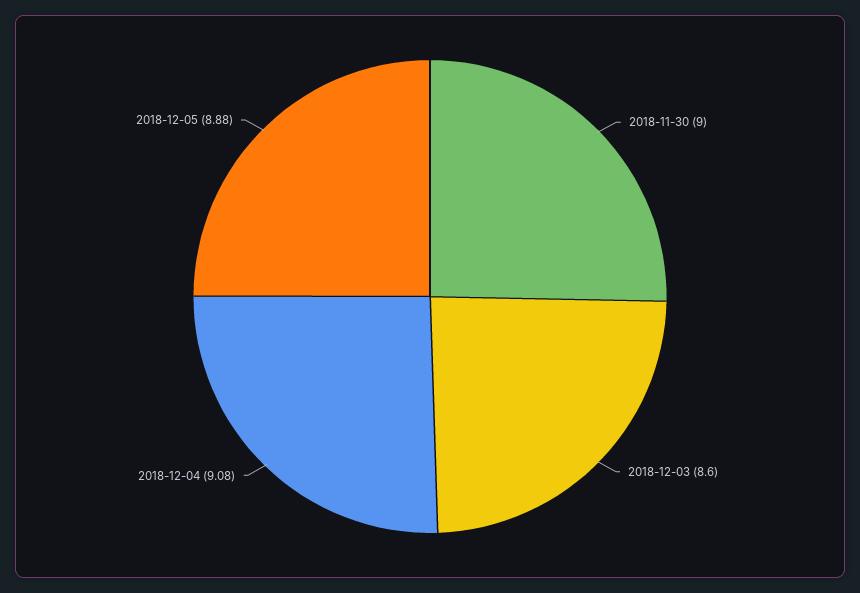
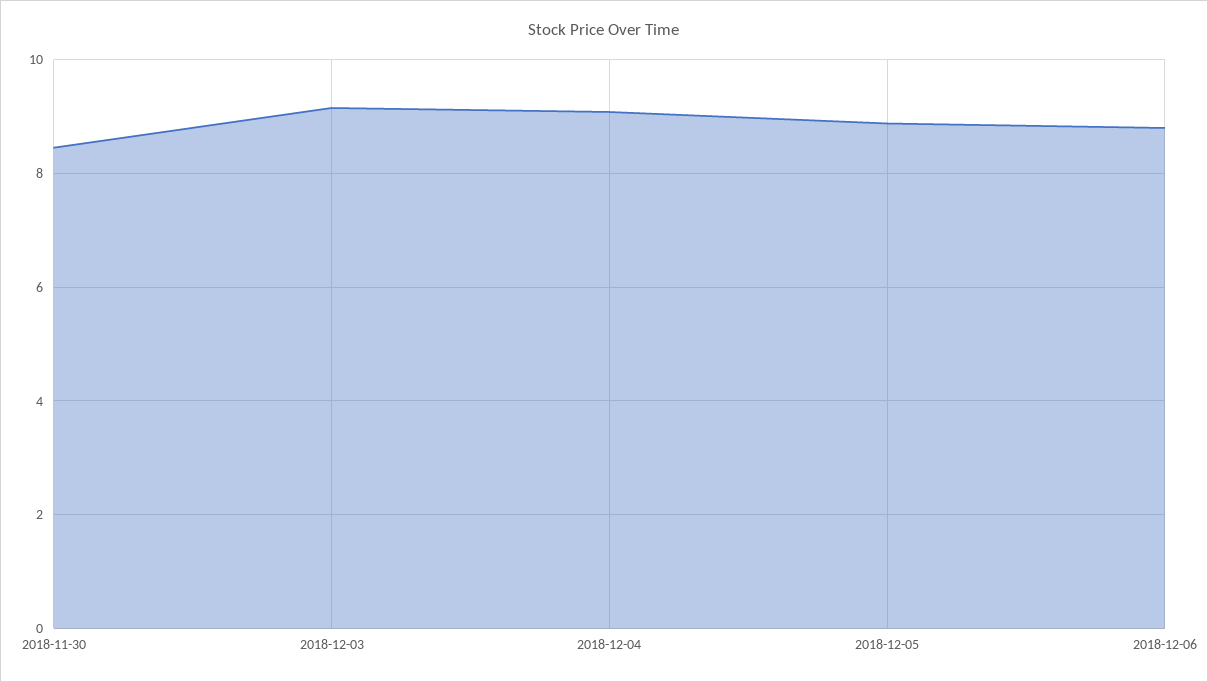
2018-11-30: 9 -> 8.4
2018-12-03: 8.6 -> 9.2
2018-12-06: none -> 8.8

